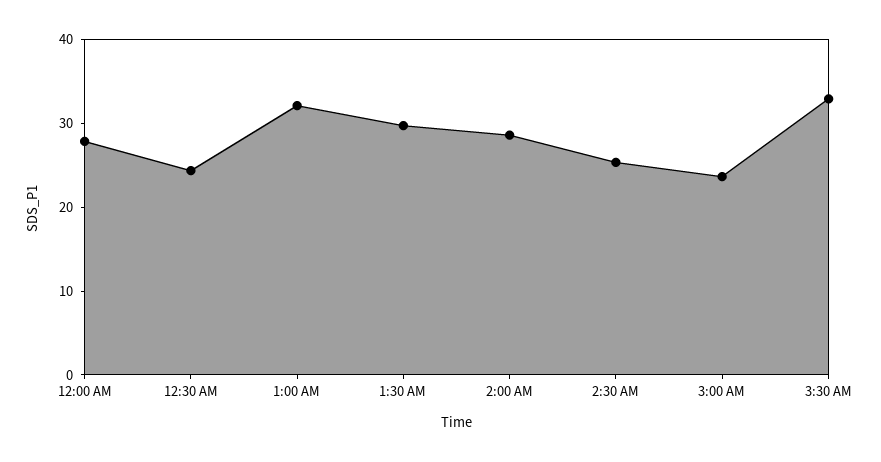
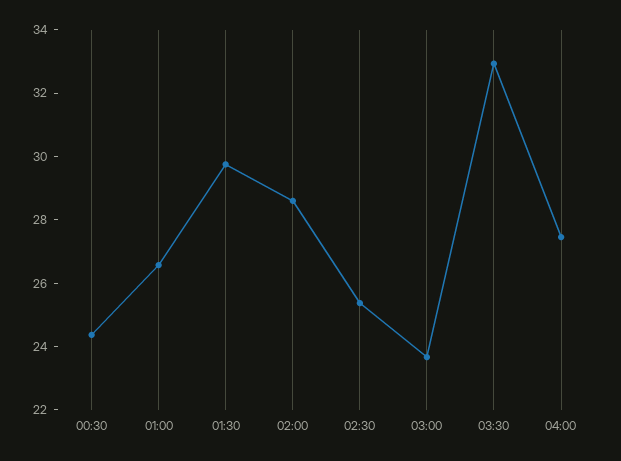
12:00 AM: 28 -> none
1:00 AM: 32 -> 26.5
04:00: none -> 27.5

